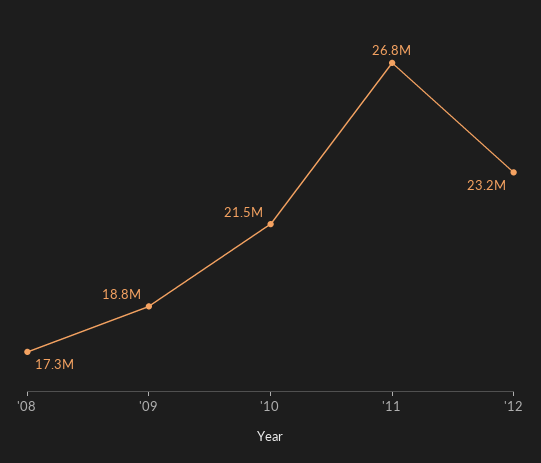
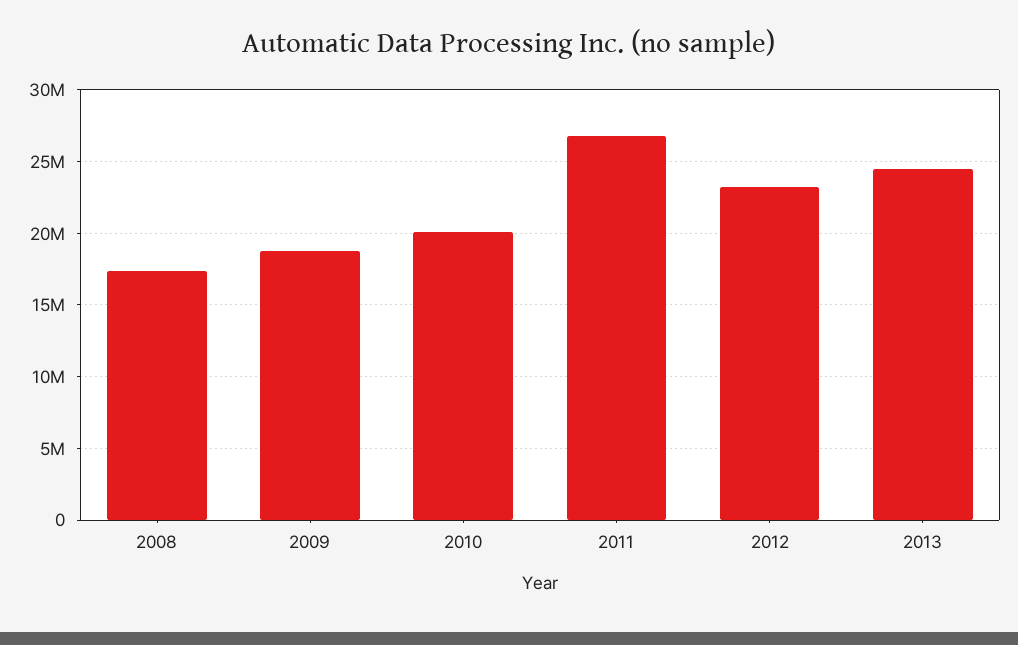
'10: 21500000 -> 20000000
2013: none -> 24500000

